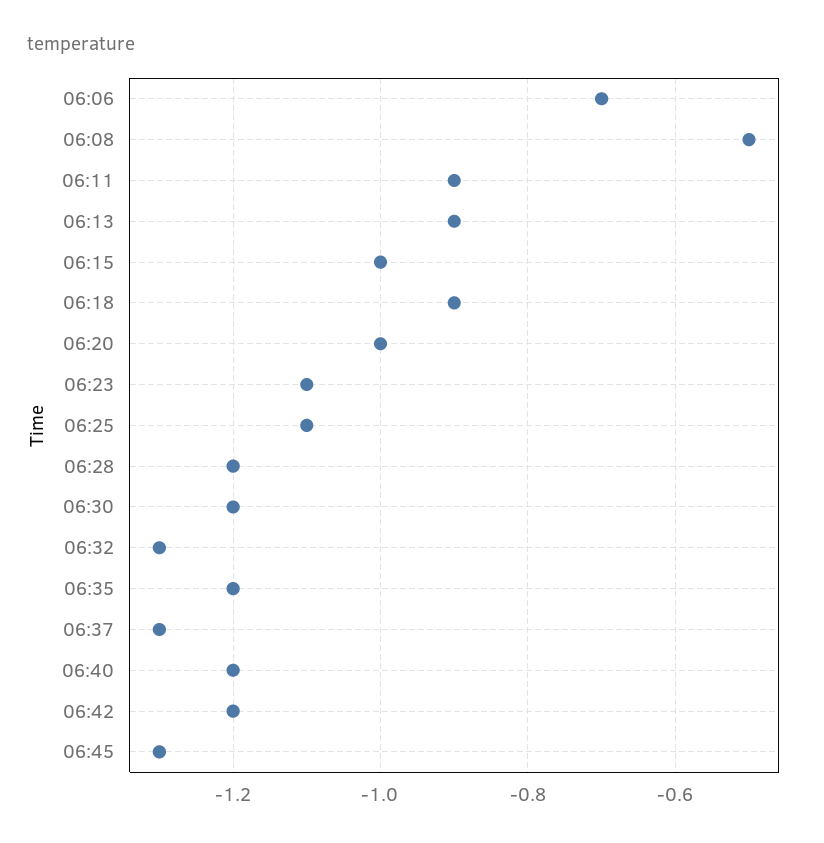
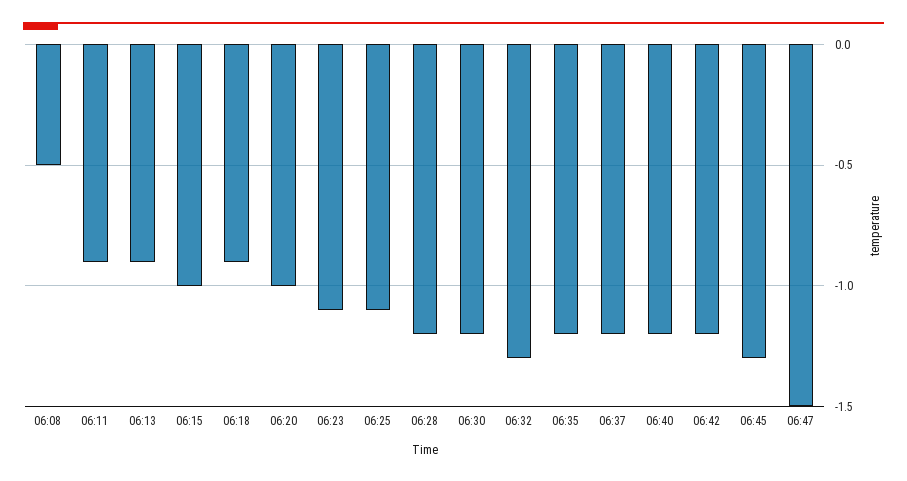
06:06: -0.7 -> none
06:37: -1.3 -> -1.2
06:47: none -> -1.5

